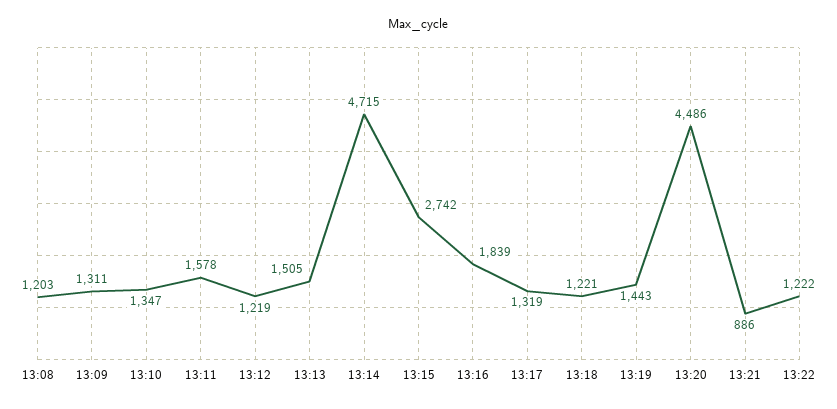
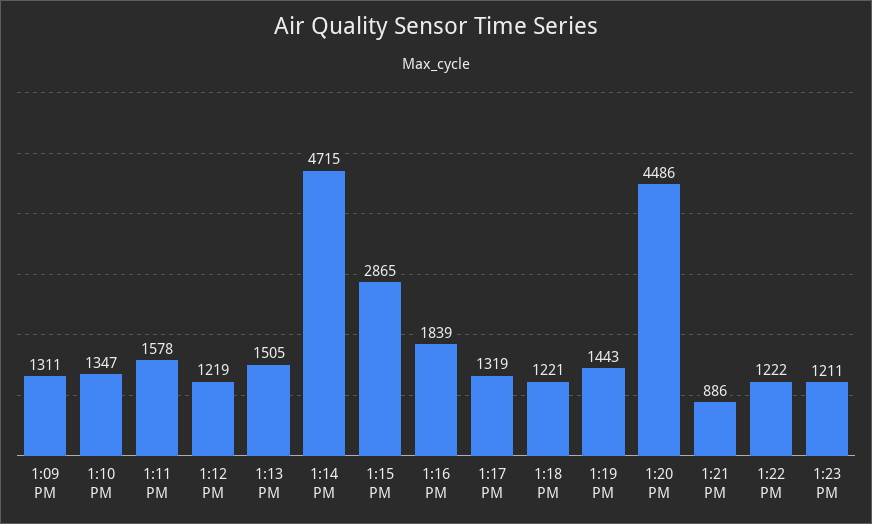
13:08: 1203 -> none
13:15: 2742 -> 2865
1:23 PM: none -> 1211

